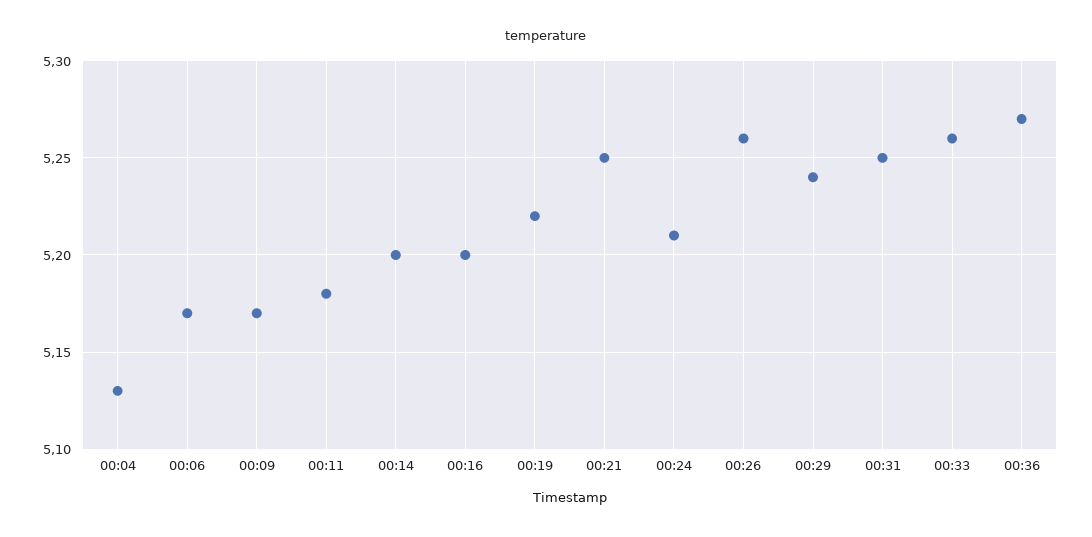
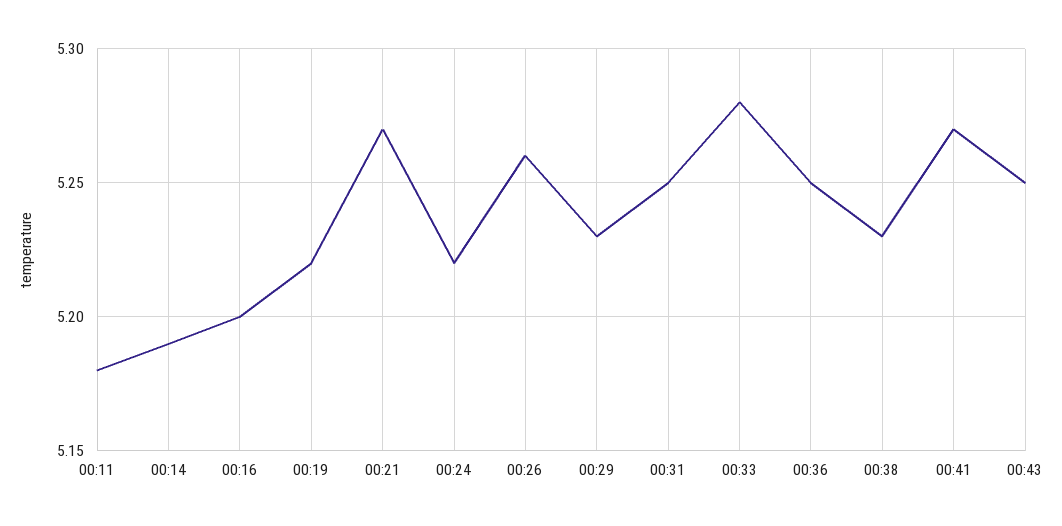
00:04: 5.13 -> none
00:06: 5.17 -> none
00:09: 5.17 -> none
00:14: 5.2 -> 5.19
00:21: 5.25 -> 5.27
00:24: 5.21 -> 5.22
00:29: 5.24 -> 5.23
00:33: 5.26 -> 5.28
00:36: 5.27 -> 5.25
00:38: none -> 5.23
00:41: none -> 5.27
00:43: none -> 5.25

